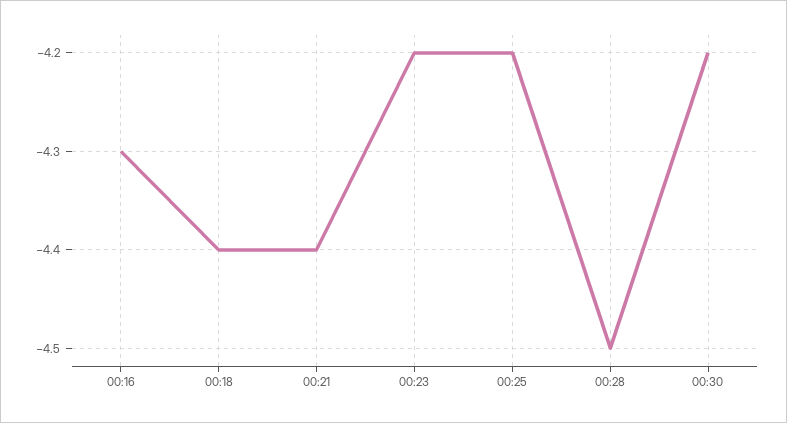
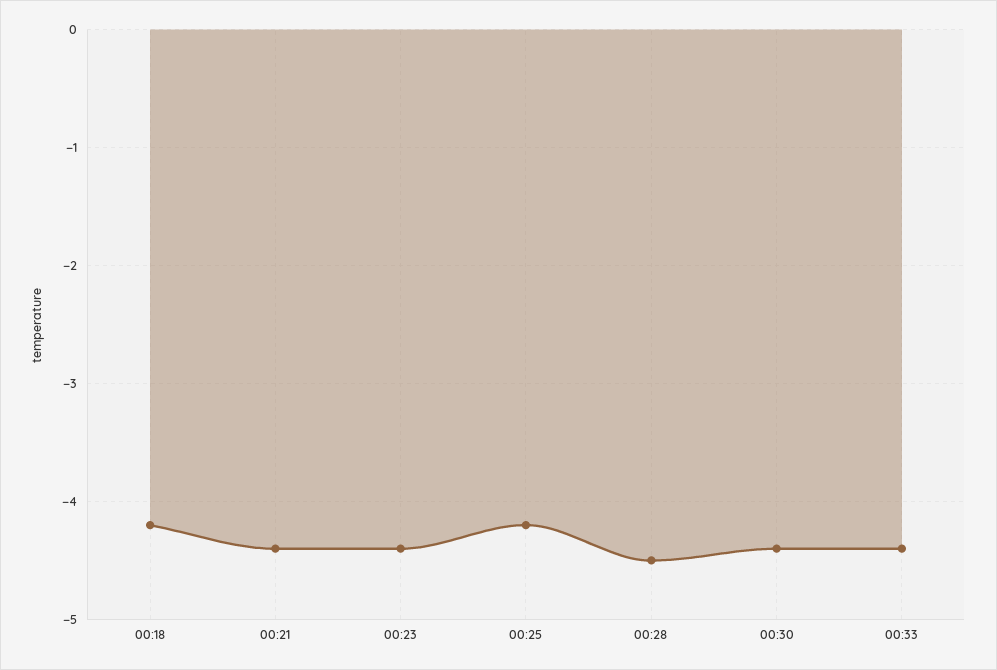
00:16: -4.3 -> none
00:18: -4.4 -> -4.2
00:23: -4.2 -> -4.4
00:30: -4.2 -> -4.4
00:33: none -> -4.4

